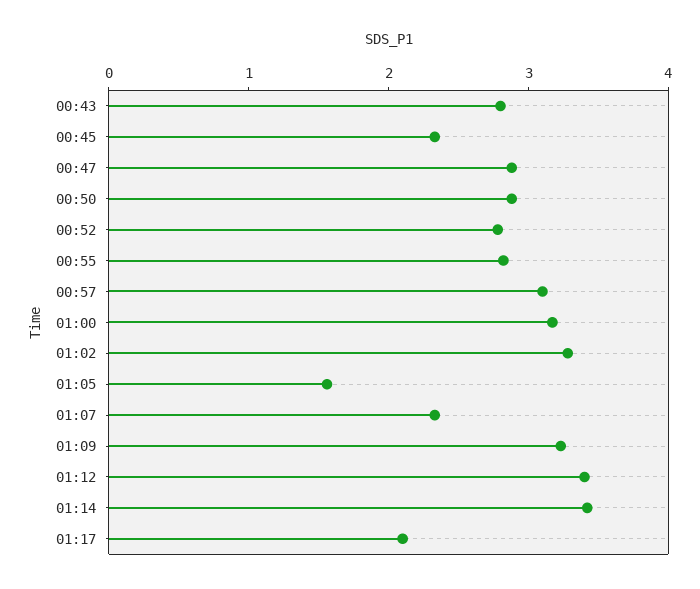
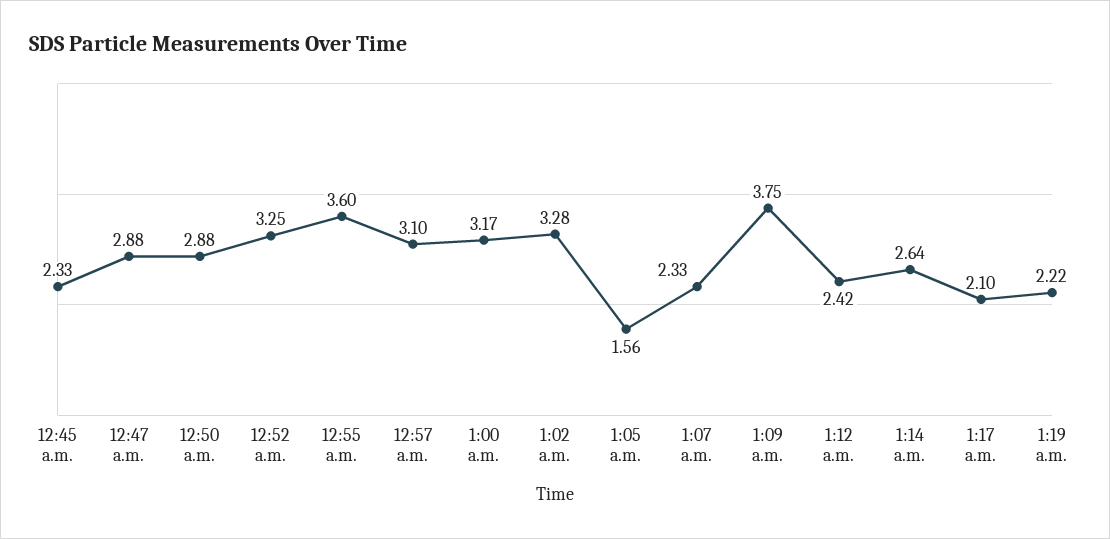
00:43: 2.8 -> none
00:52: 2.8 -> 3.25
00:55: 2.8 -> 3.6
01:09: 3.2 -> 3.75
01:12: 3.4 -> 2.42
01:14: 3.4 -> 2.64
1:19 a.m.: none -> 2.22

